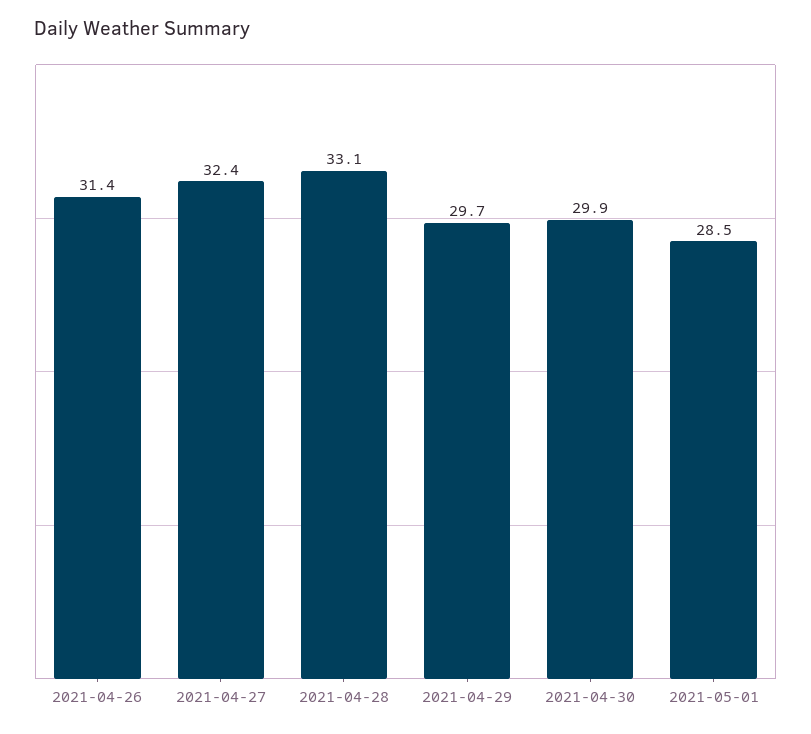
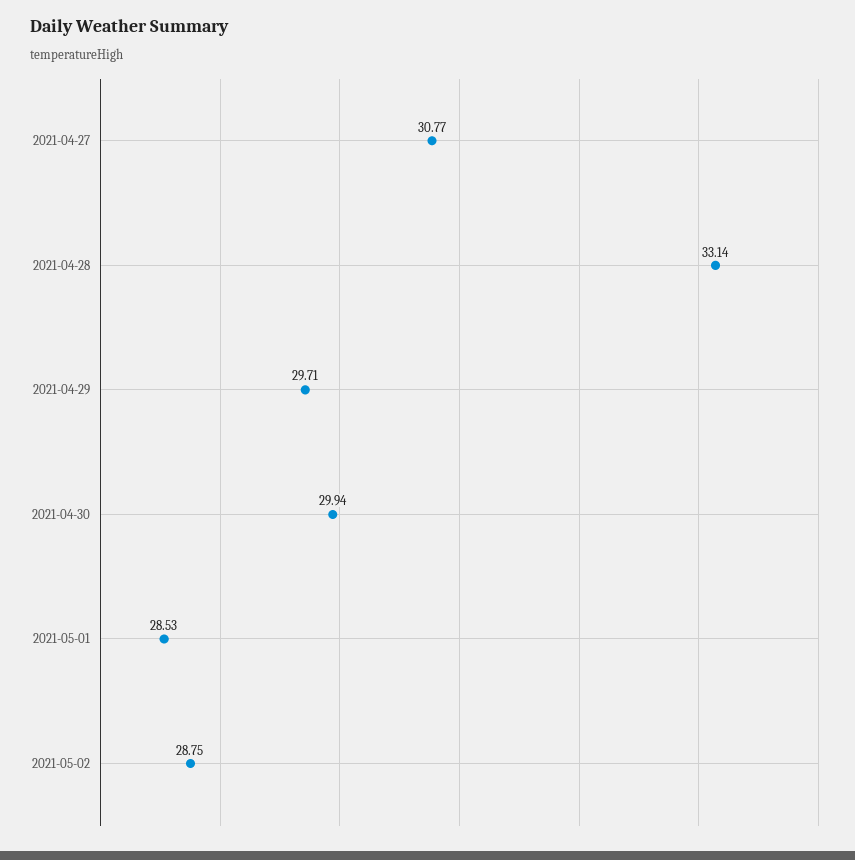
2021-04-26: 31.4 -> none
2021-04-27: 32.4 -> 30.77
2021-05-02: none -> 28.75

